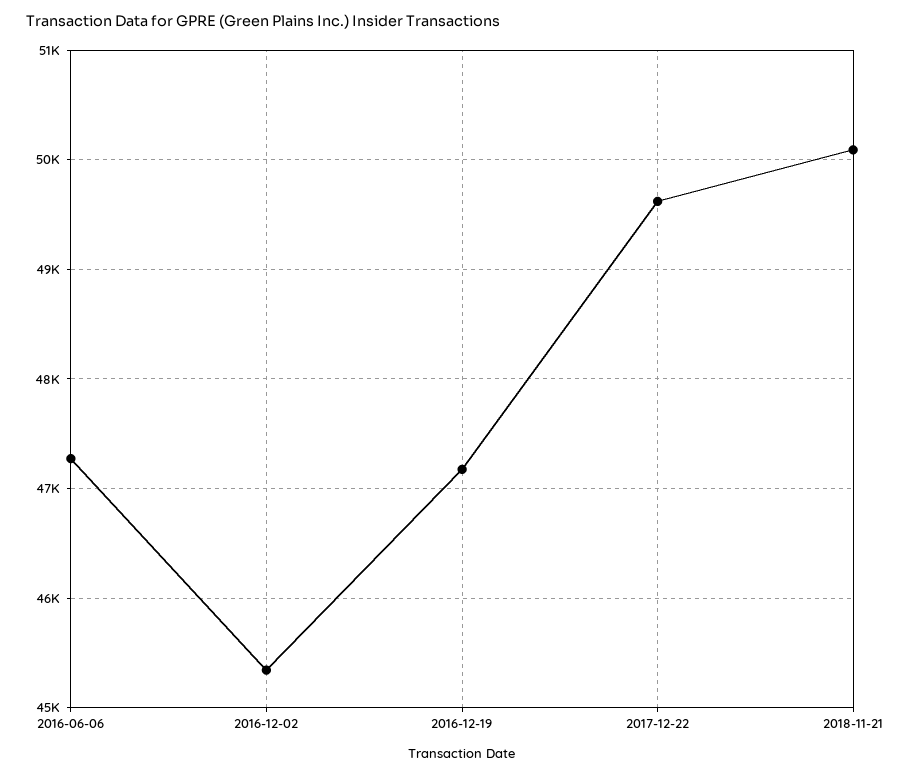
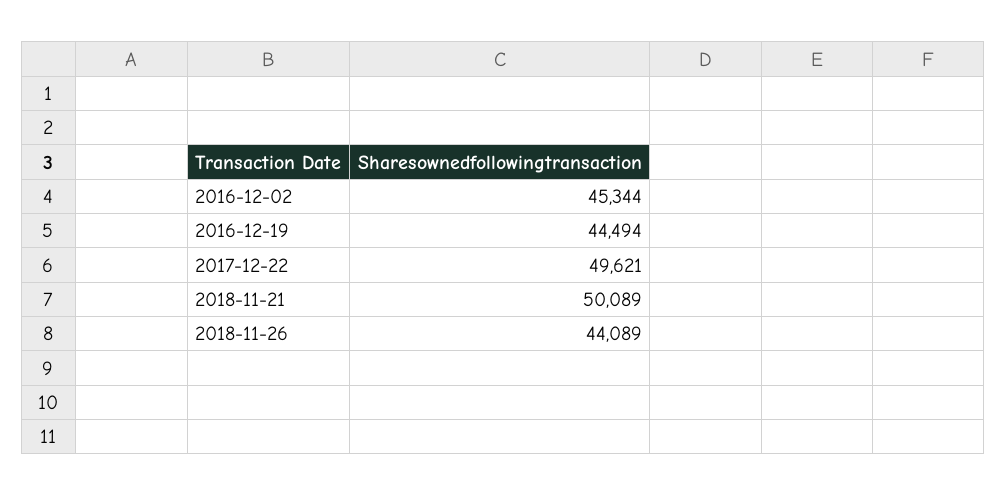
2016-06-06: 47300 -> none
2016-12-19: 47200 -> 44494
2018-11-26: none -> 44089

